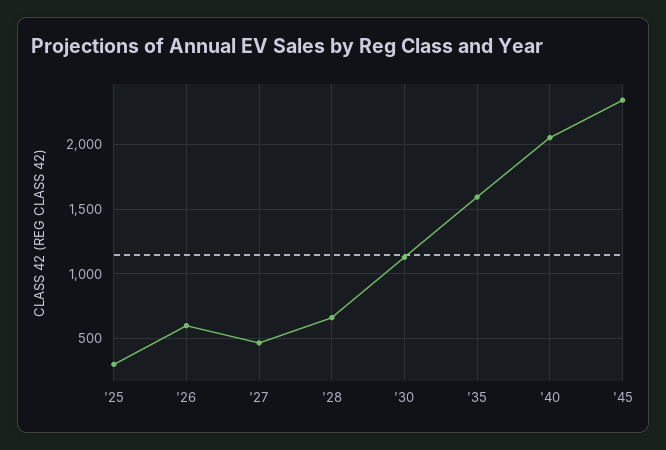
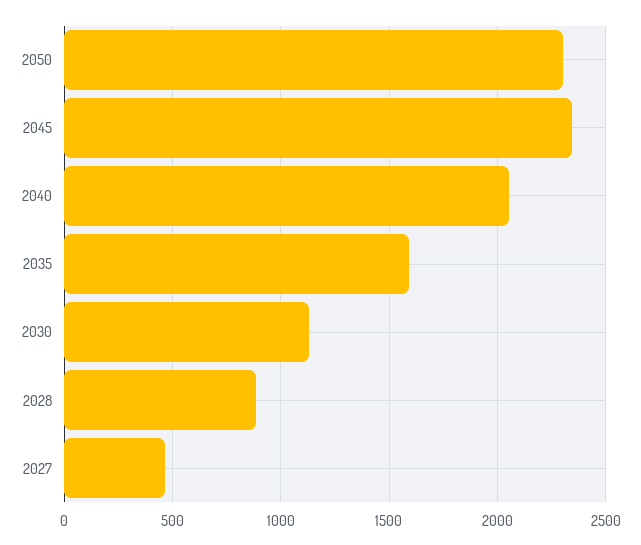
'25: 300 -> none
'26: 600 -> none
'28: 650 -> 900
2050: none -> 2300

